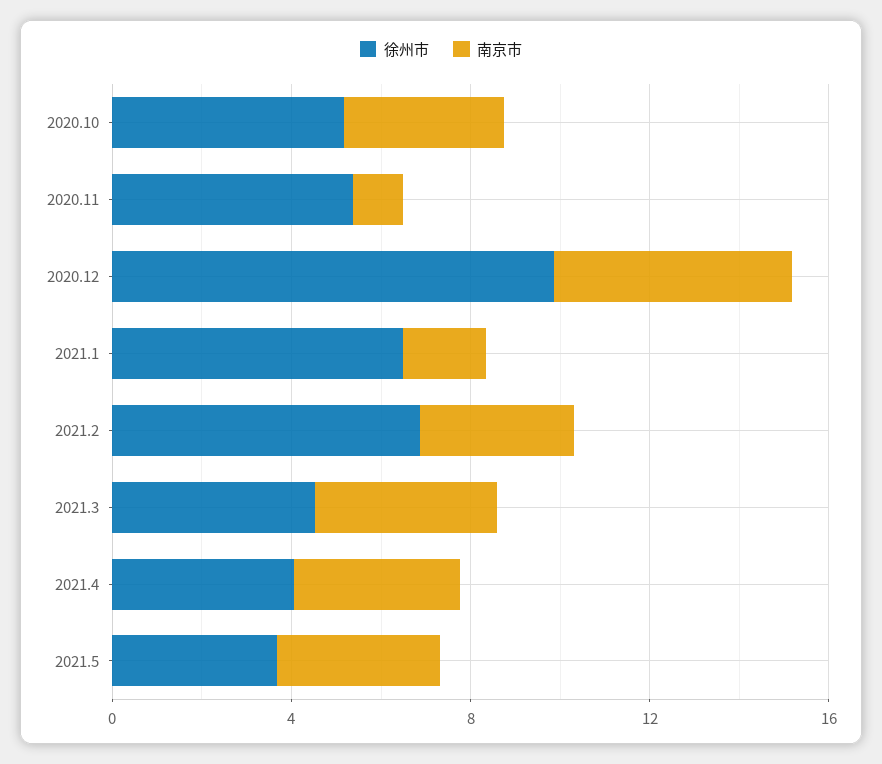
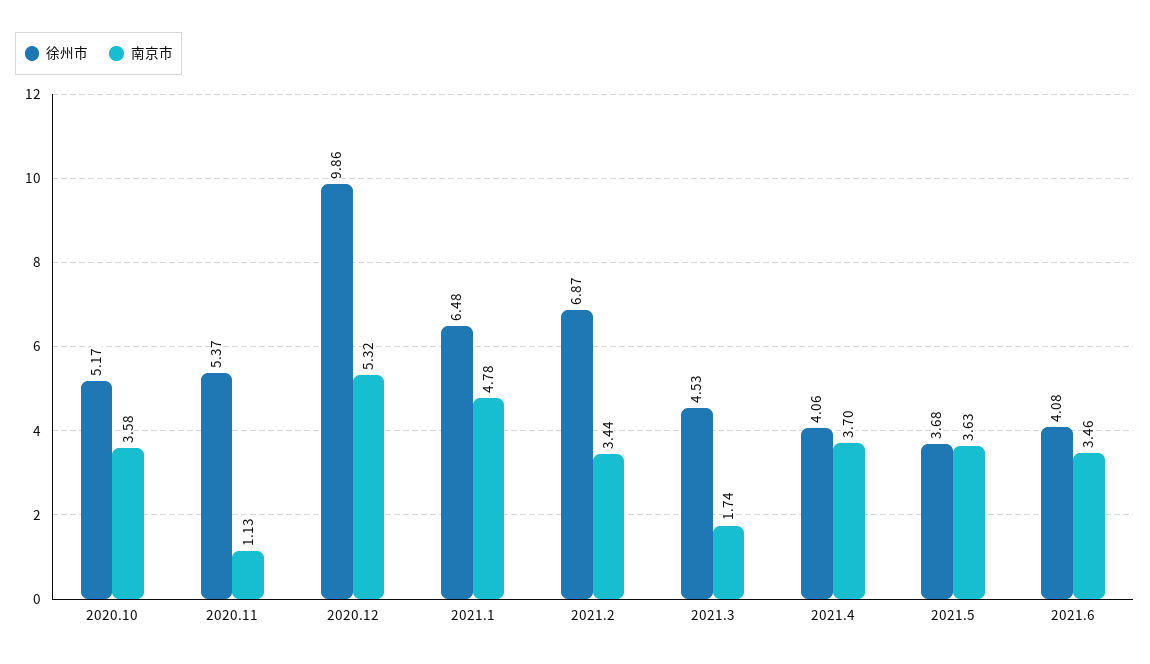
南京市, 2021.1: 2 -> 4.78
南京市, 2021.3: 4 -> 1.74
徐州市, 2021.6: none -> 4.08
南京市, 2021.6: none -> 3.46

